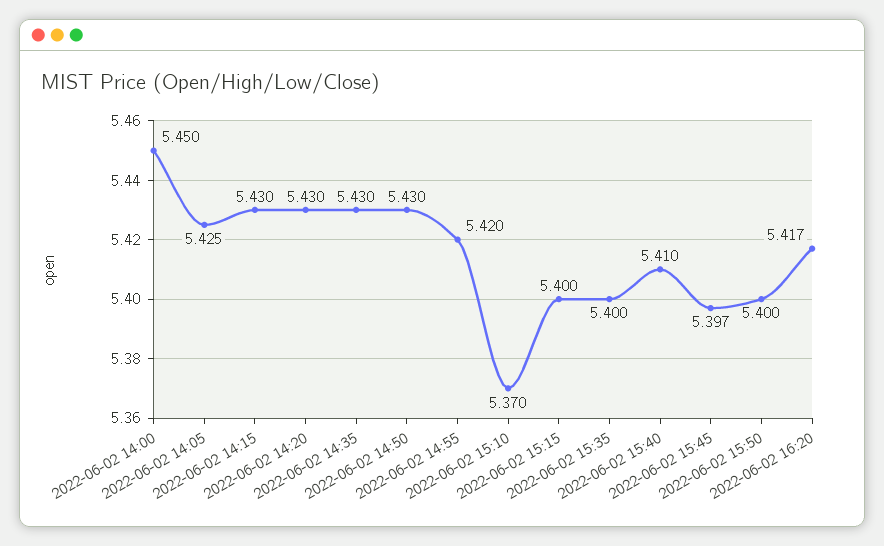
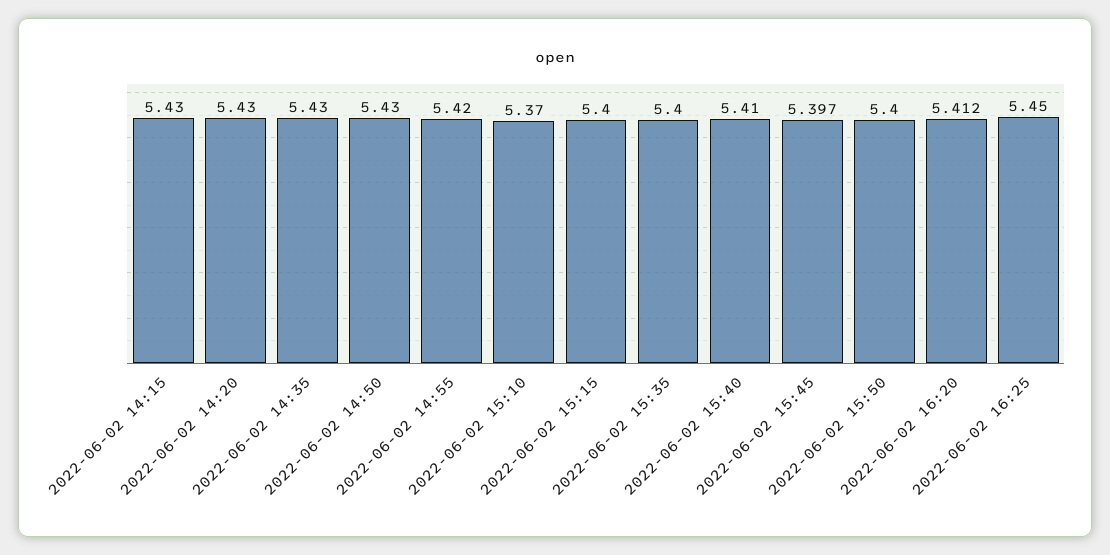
2022-06-02 14:00: 5.45 -> none
2022-06-02 14:05: 5.425 -> none
2022-06-02 16:20: 5.417 -> 5.412
2022-06-02 16:25: none -> 5.45

